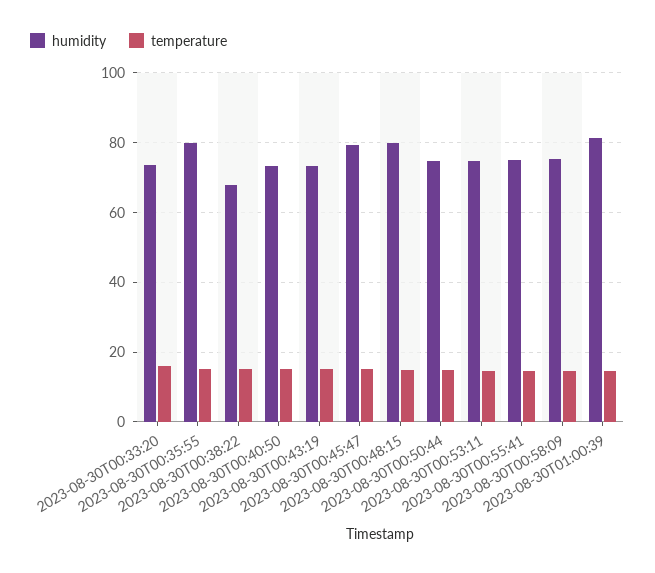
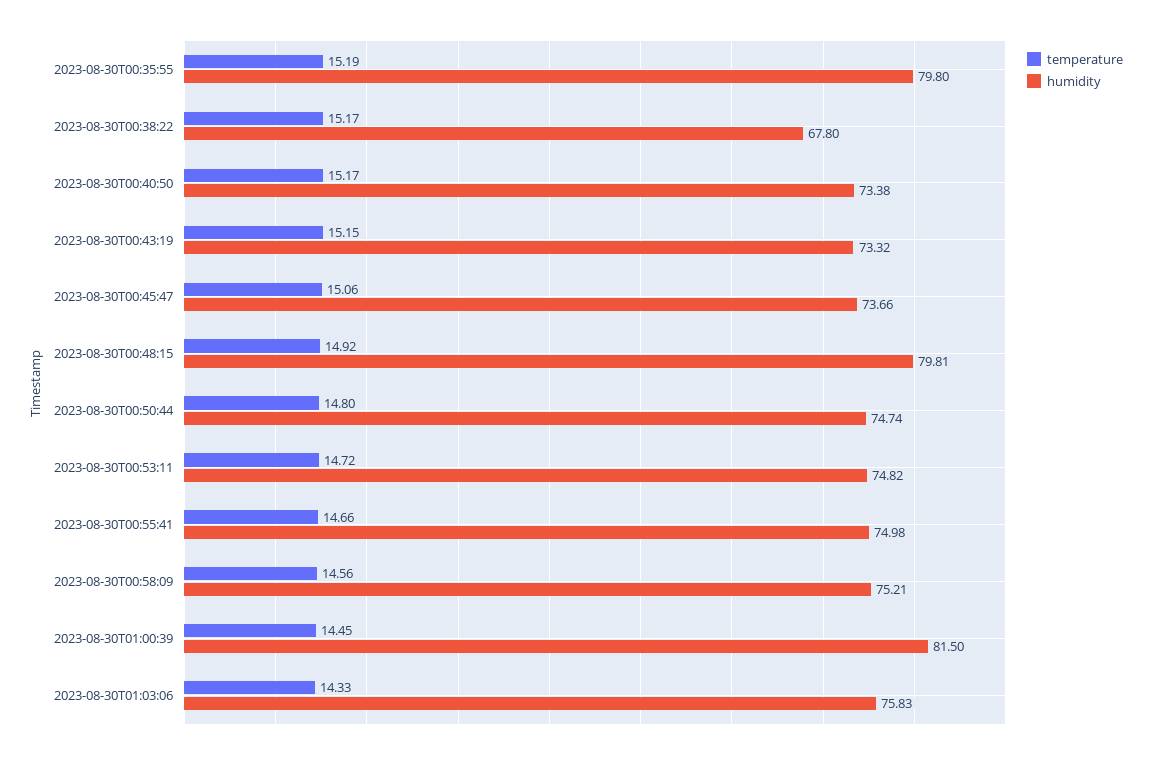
humidity, 2023-08-30T00:33:20: 74 -> none
temperature, 2023-08-30T00:33:20: 16 -> none
humidity, 2023-08-30T00:45:47: 80 -> 73.66
temperature, 2023-08-30T01:03:06: none -> 14.33
humidity, 2023-08-30T01:03:06: none -> 75.83

